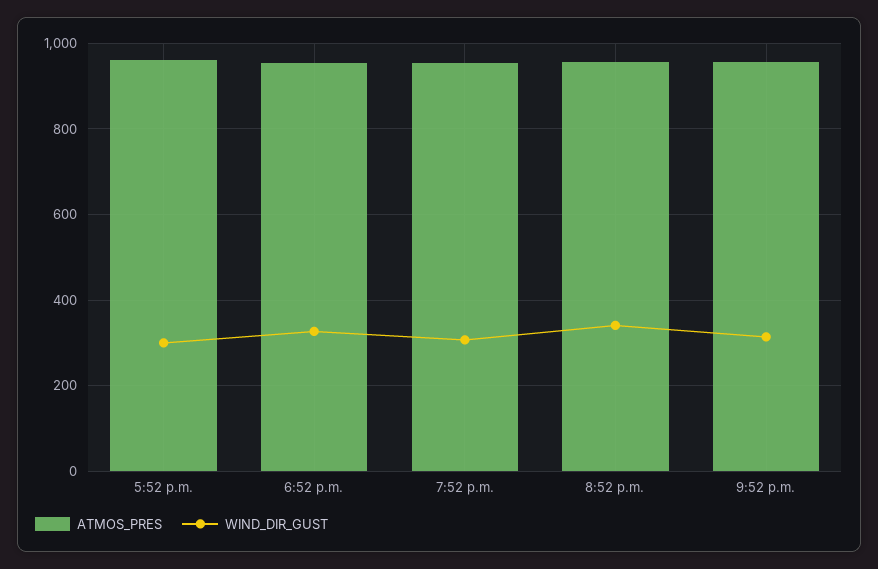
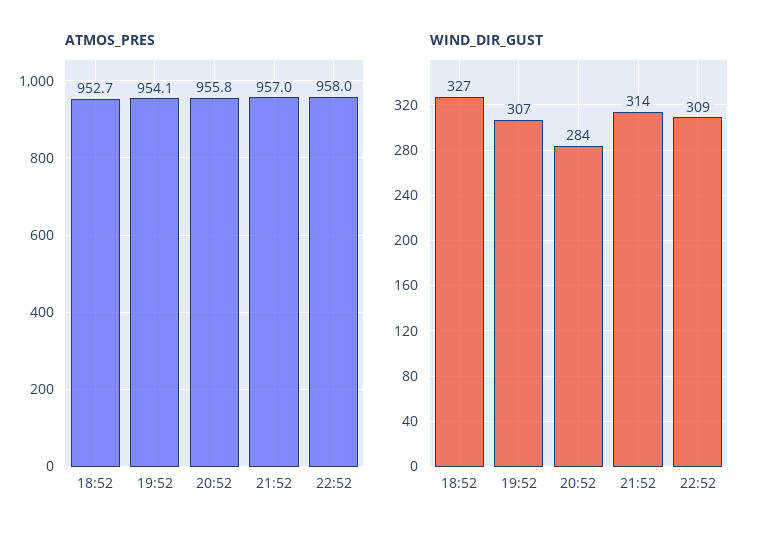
ATMOS_PRES, 5:52 p.m.: 960 -> none
WIND_DIR_GUST, 5:52 p.m.: 300 -> none
WIND_DIR_GUST, 8:52 p.m.: 340 -> 284
ATMOS_PRES, 22:52: none -> 958
WIND_DIR_GUST, 22:52: none -> 309

